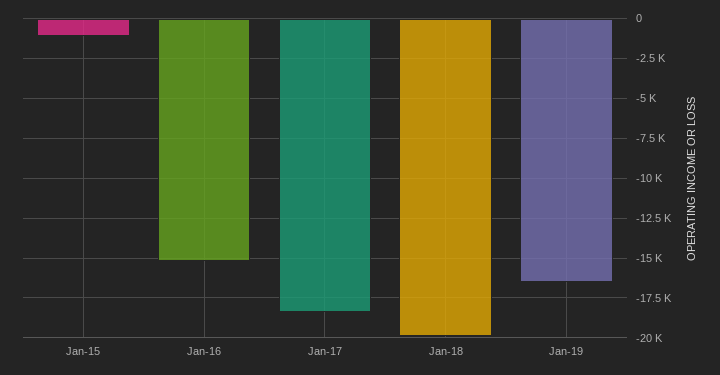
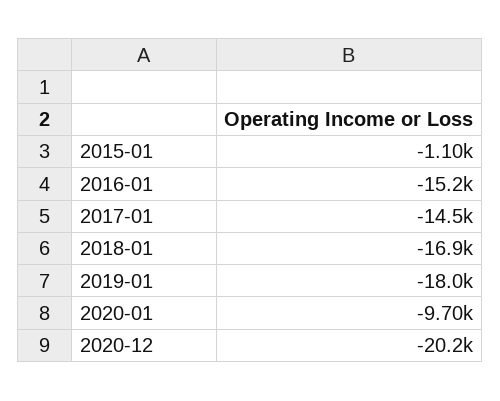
Jan-17: -18500 -> -14500
Jan-18: -20000 -> -16900
Jan-19: -16500 -> -18000
2020-01: none -> -9700
2020-12: none -> -20200

